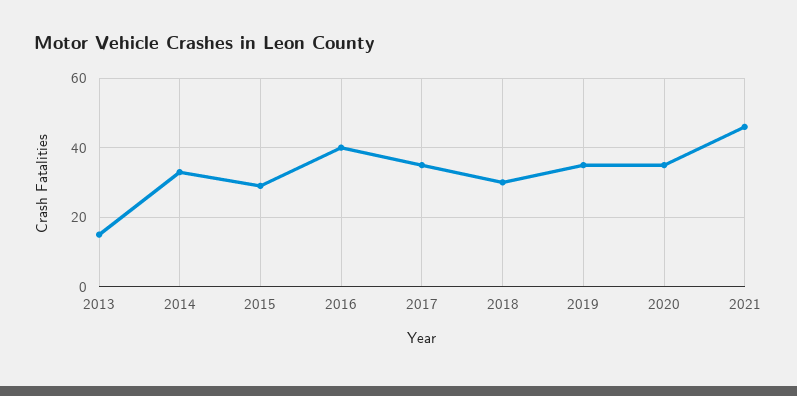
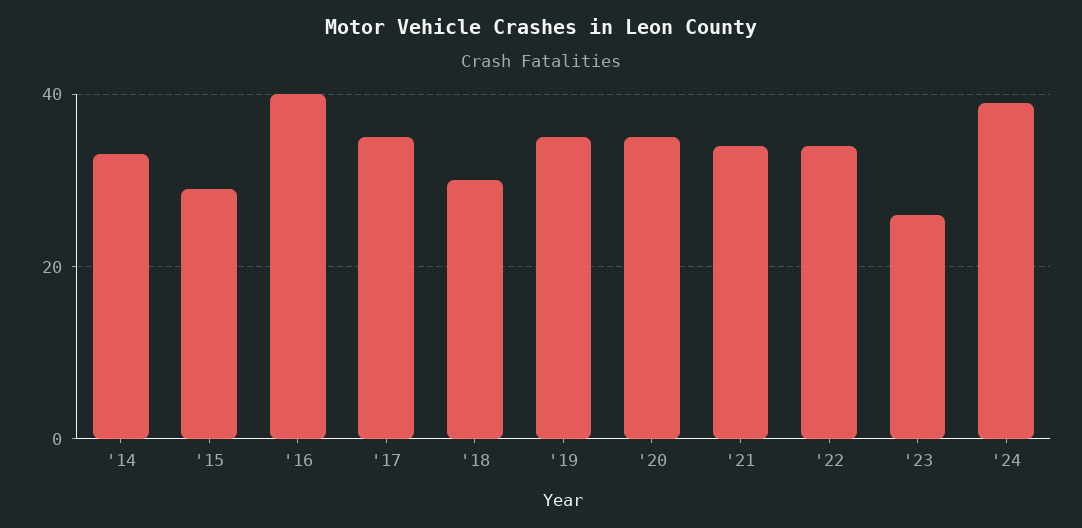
2013: 15 -> none
2021: 45 -> 35
'22: none -> 35
'23: none -> 25
'24: none -> 40

